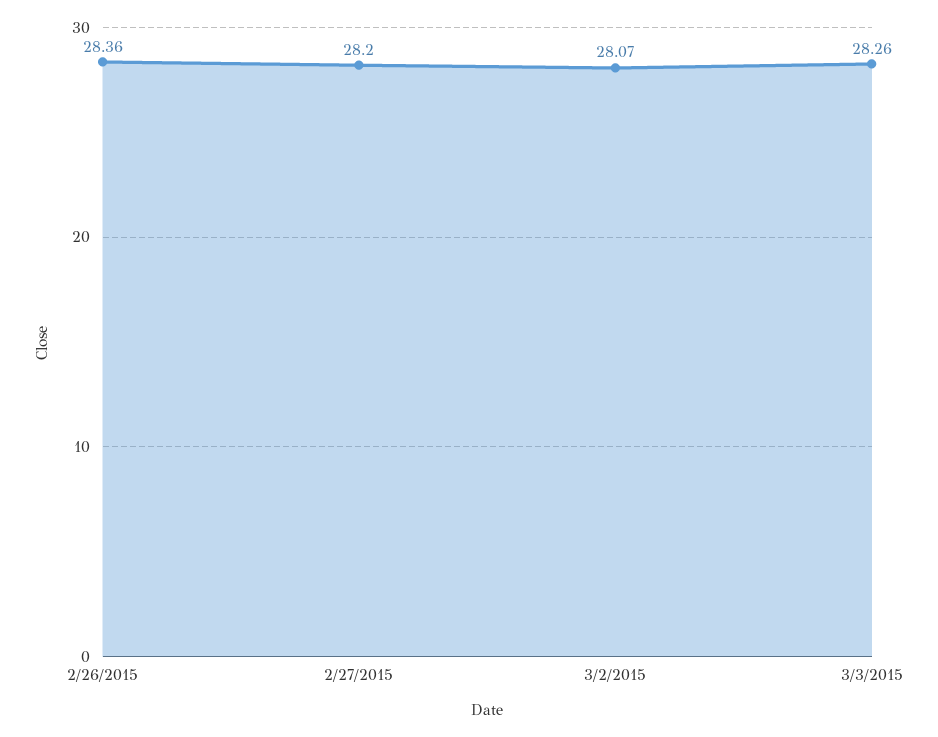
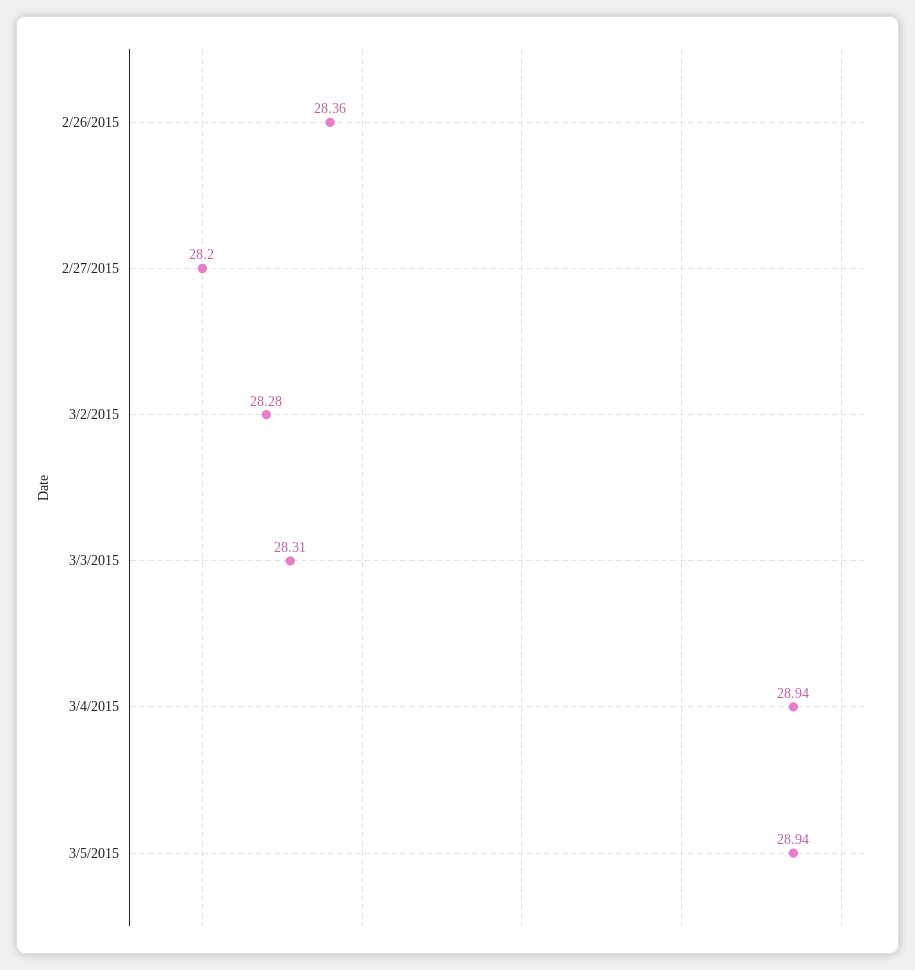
3/2/2015: 28.07 -> 28.28
3/3/2015: 28.26 -> 28.31
3/4/2015: none -> 28.94
3/5/2015: none -> 28.94

